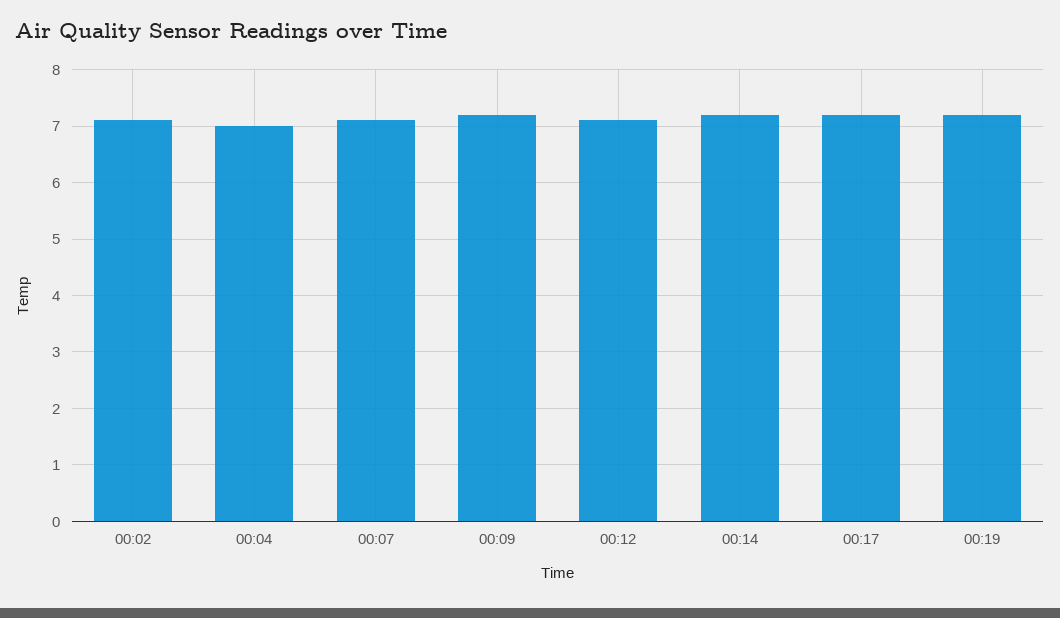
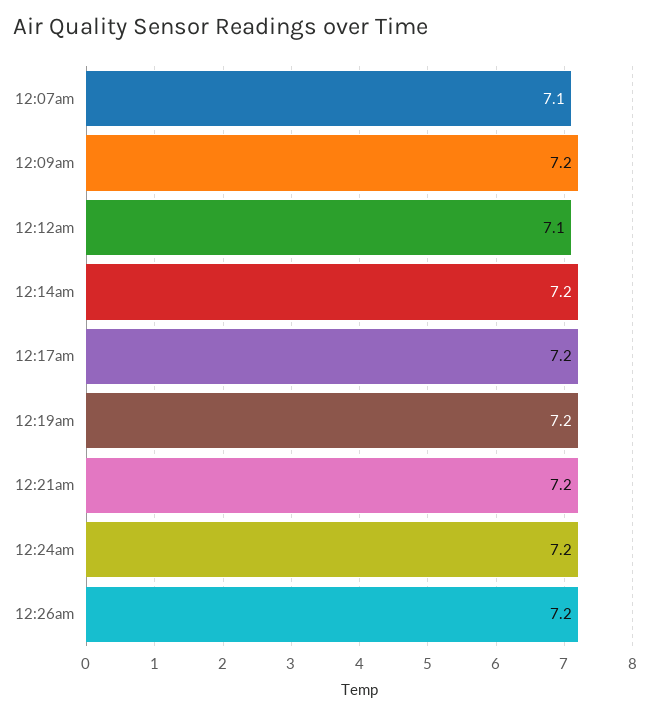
00:02: 7 -> none
00:04: 7 -> none
12:21am: none -> 7.2
12:24am: none -> 7.2
12:26am: none -> 7.2

